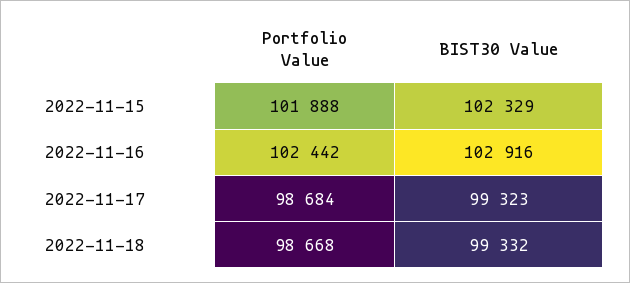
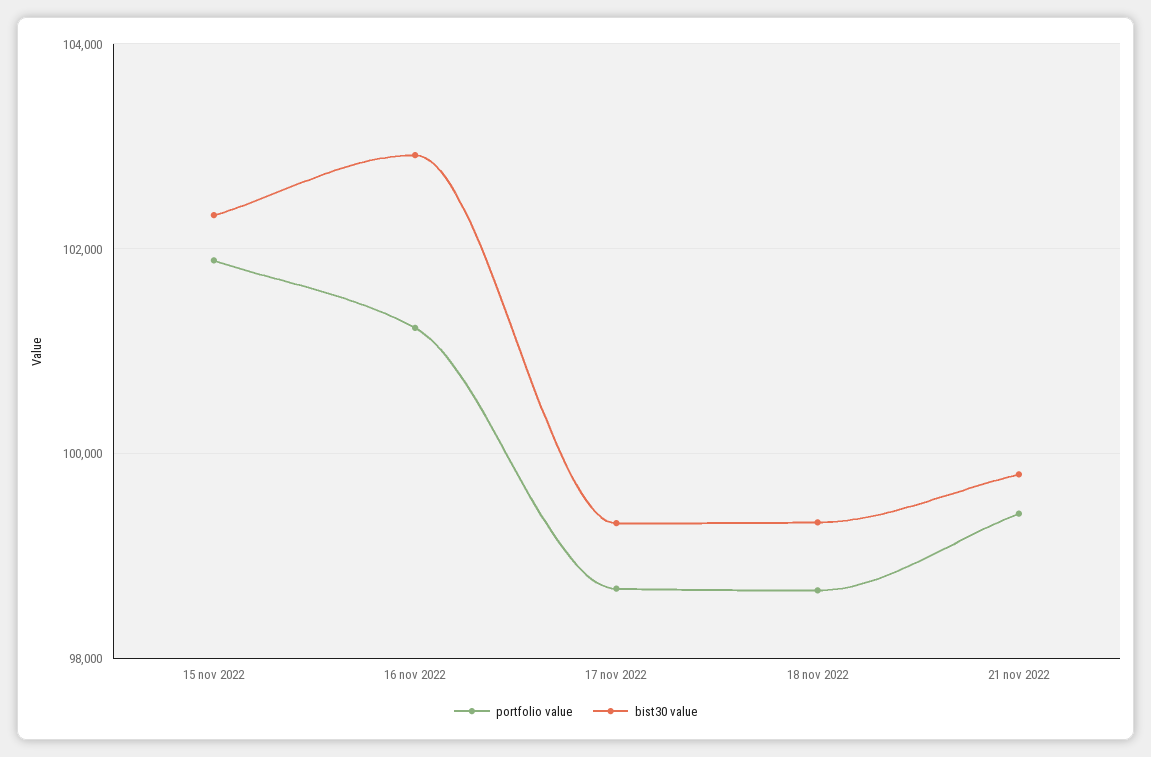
Portfolio Value, 2022-11-16: 102442 -> 101200
Portfolio Value, 21 nov 2022: none -> 99400
BIST30 Value, 21 nov 2022: none -> 99800

